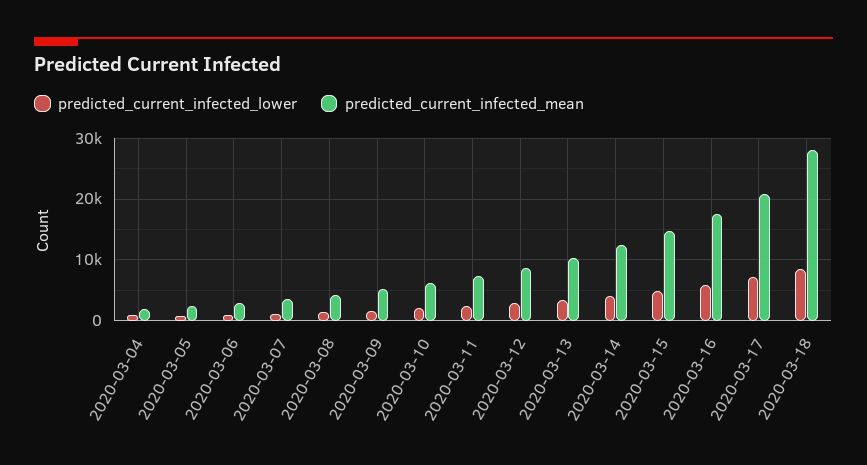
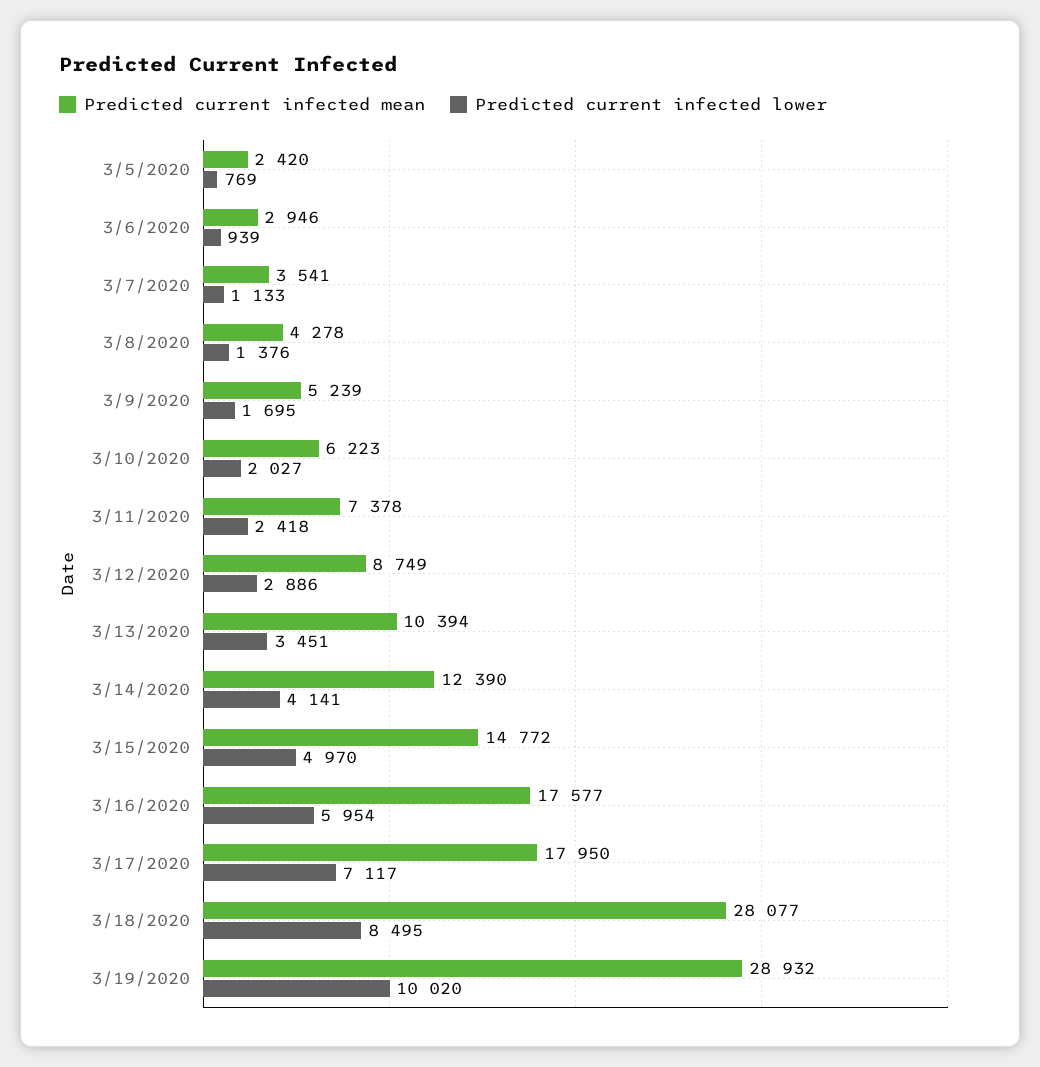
predicted_current_infected_lower, 2020-03-04: 1000 -> none
predicted_current_infected_mean, 2020-03-04: 2000 -> none
predicted_current_infected_mean, 2020-03-17: 21000 -> 17950
predicted_current_infected_mean, 3/19/2020: none -> 28932
predicted_current_infected_lower, 3/19/2020: none -> 10020

